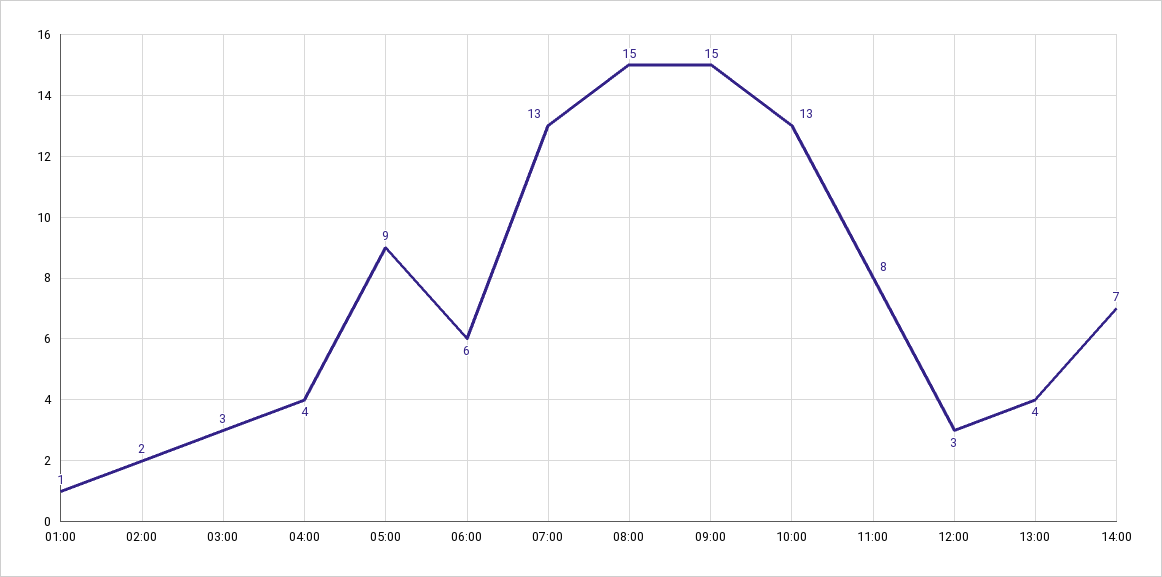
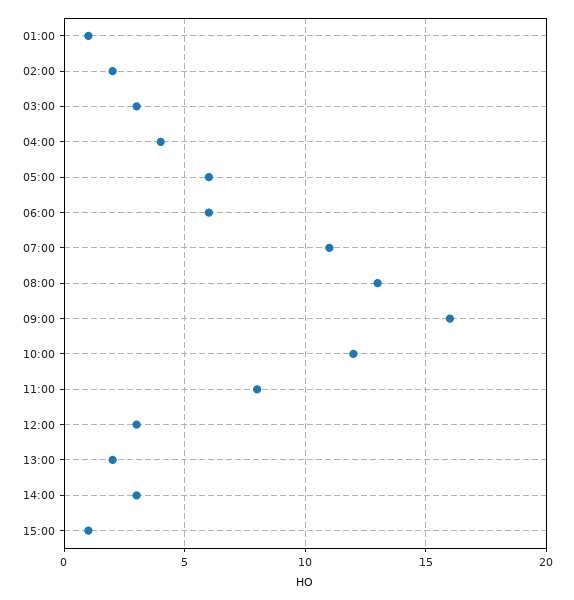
05:00: 9 -> 6
07:00: 13 -> 11
08:00: 15 -> 13
09:00: 15 -> 16
10:00: 13 -> 12
13:00: 4 -> 2
14:00: 7 -> 3
15:00: none -> 1

